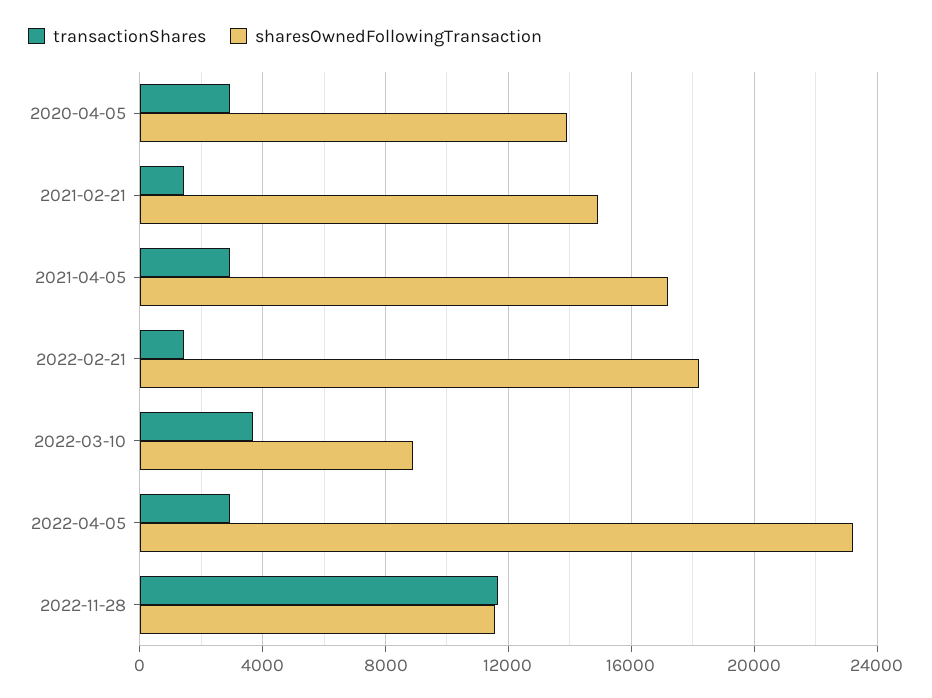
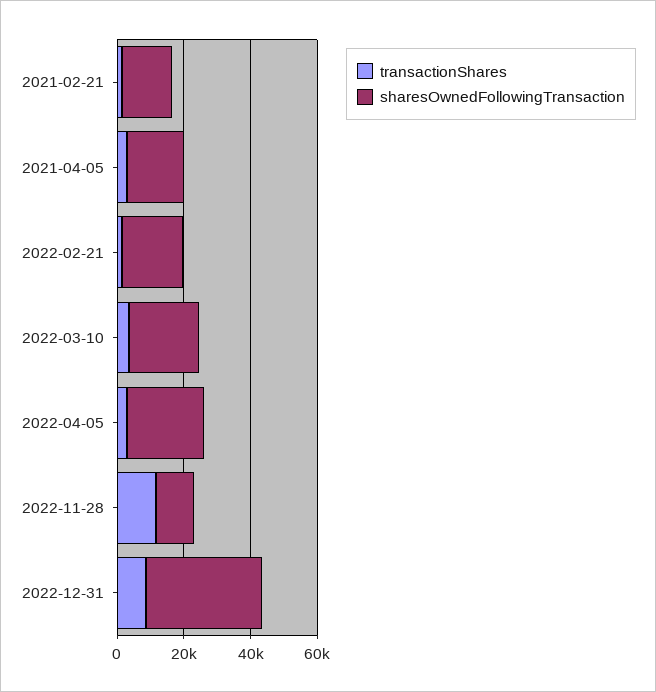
transactionShares, 2020-04-05: 3000 -> none
sharesOwnedFollowingTransaction, 2020-04-05: 14000 -> none
sharesOwnedFollowingTransaction, 2022-03-10: 9000 -> 20000
transactionShares, 2022-12-31: none -> 10000
sharesOwnedFollowingTransaction, 2022-12-31: none -> 35000

